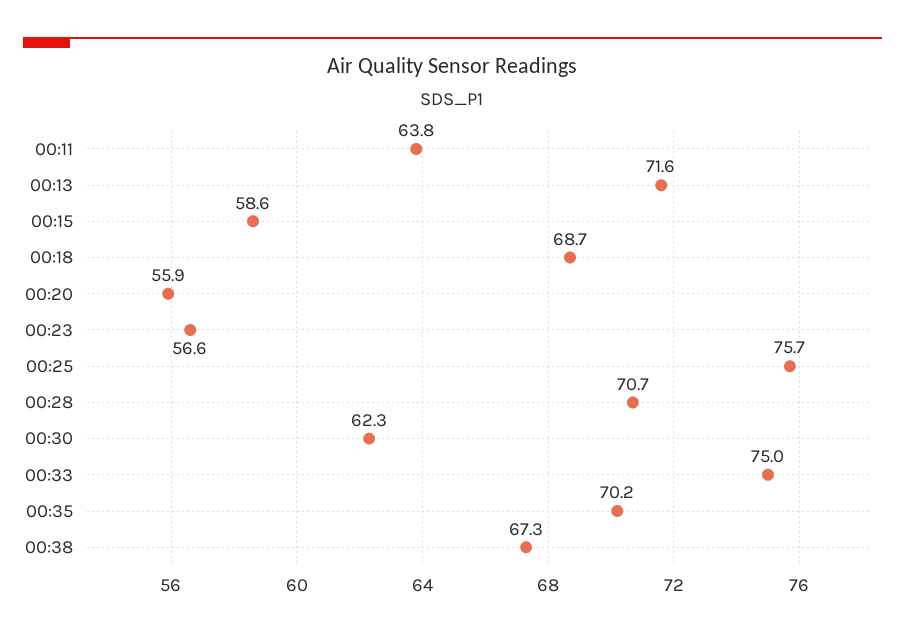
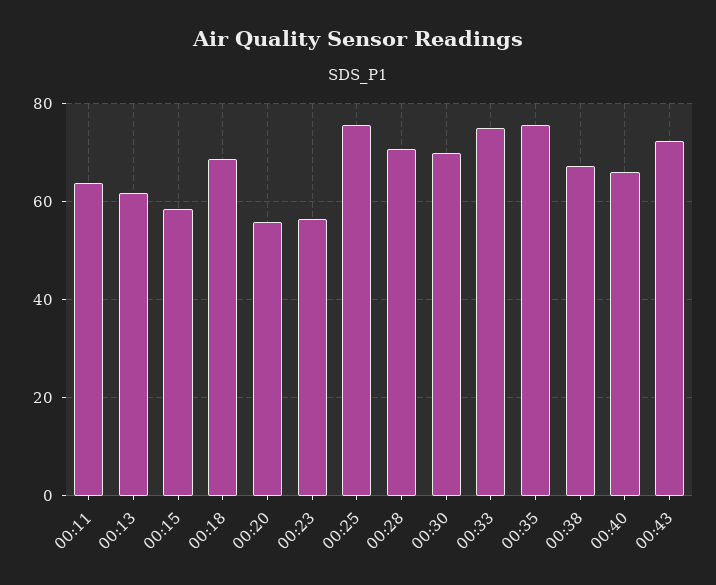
00:13: 71.6 -> 62
00:30: 62.3 -> 70
00:35: 70.2 -> 76
00:40: none -> 66
00:43: none -> 72

